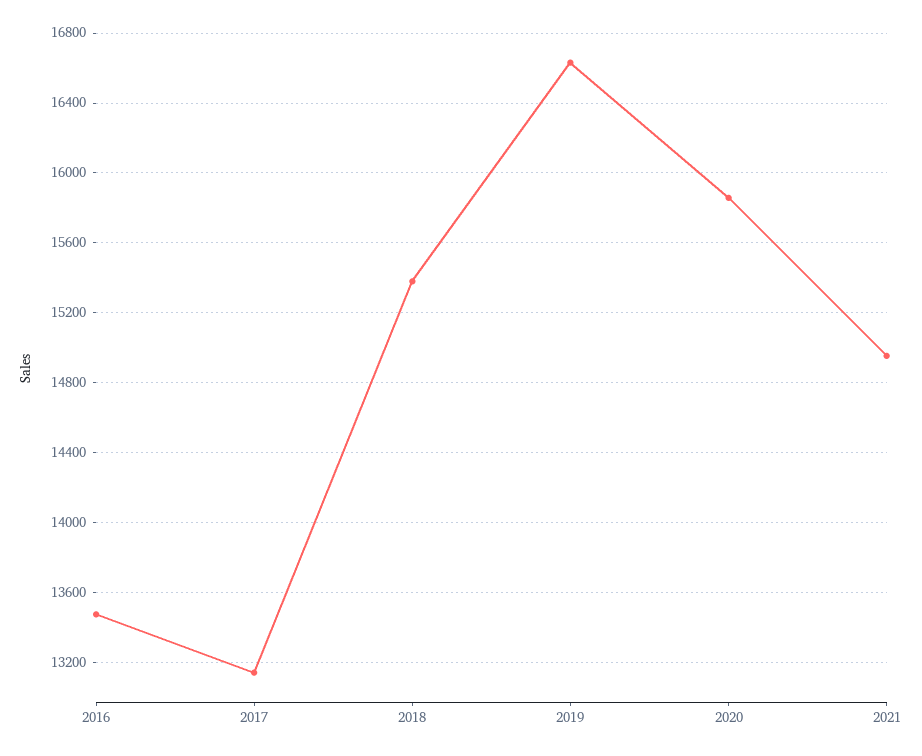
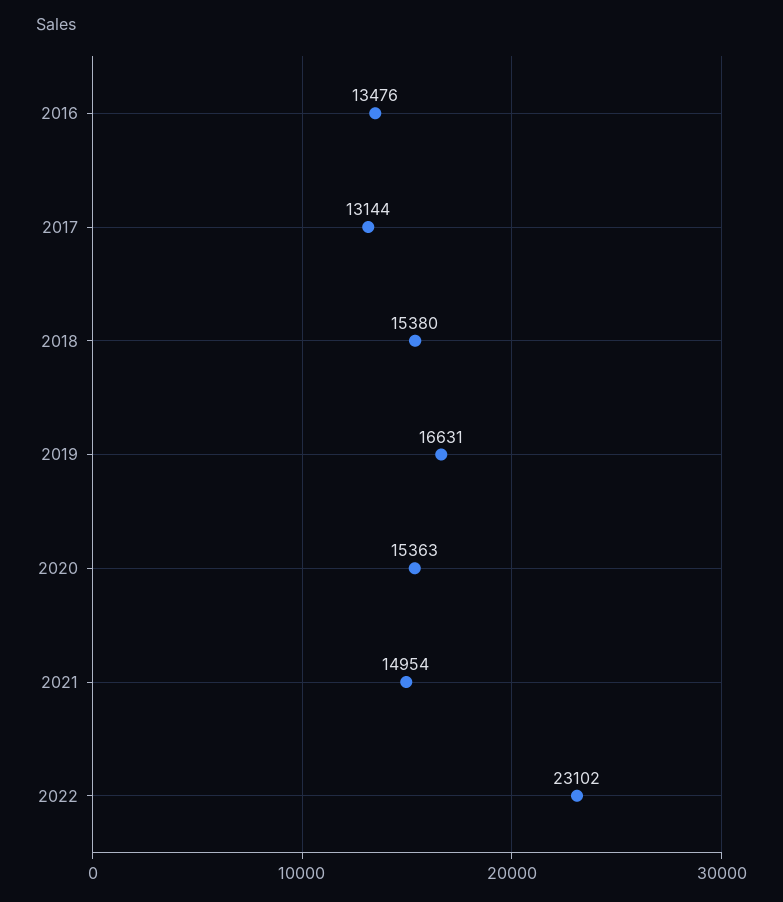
2020: 15850 -> 15363
2022: none -> 23102

